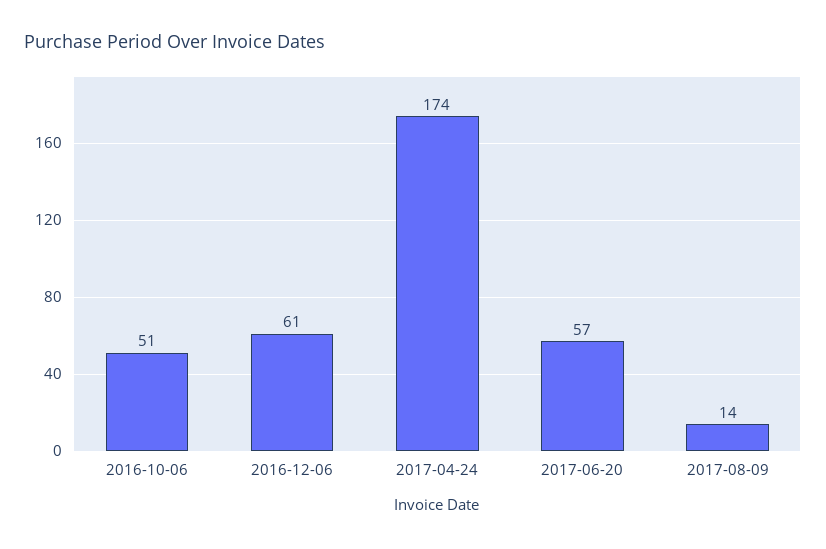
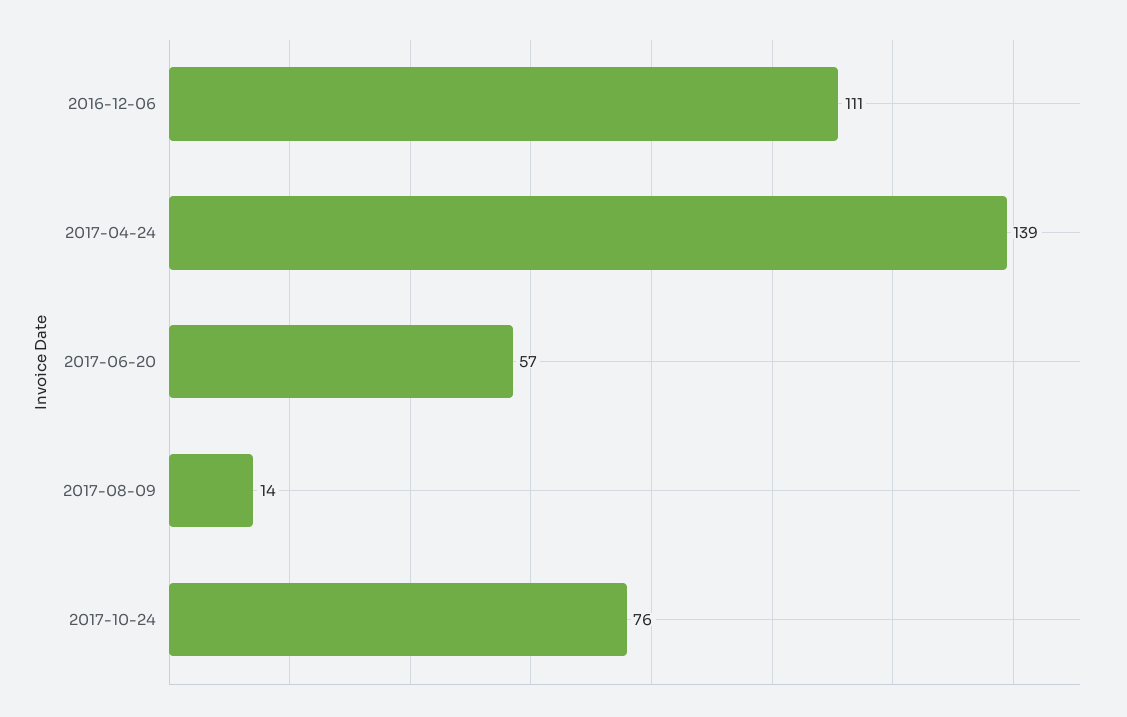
2016-10-06: 51 -> none
2016-12-06: 61 -> 111
2017-04-24: 174 -> 139
2017-10-24: none -> 76

